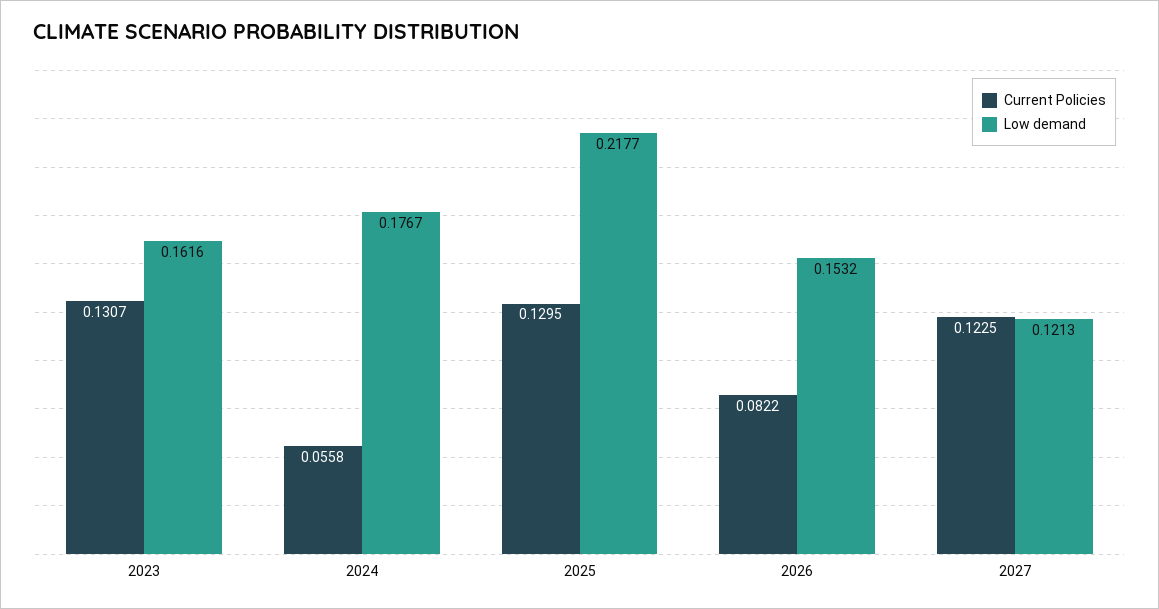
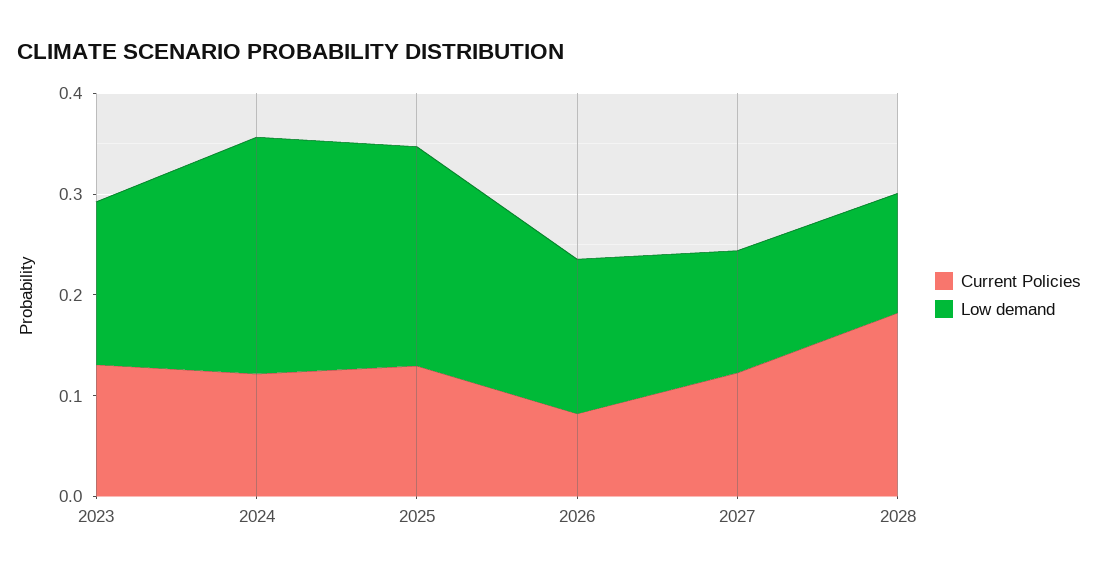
Current Policies, 2024: 0.0558 -> 0.12
Low demand, 2024: 0.1767 -> 0.24
Current Policies, 2028: none -> 0.18
Low demand, 2028: none -> 0.12

